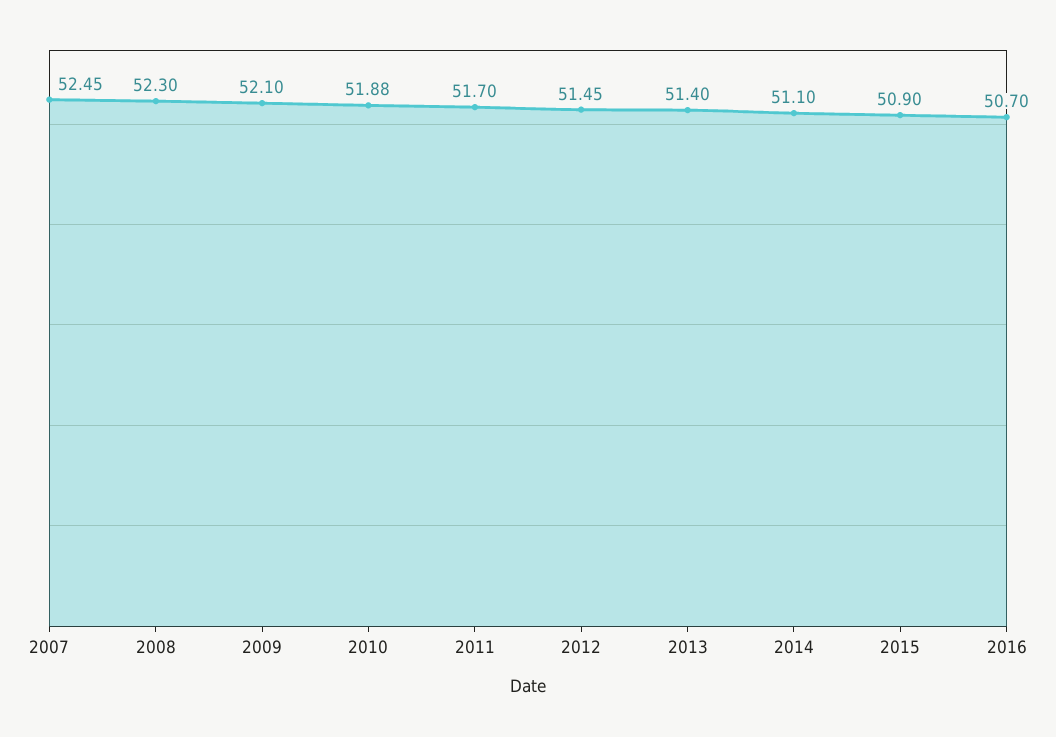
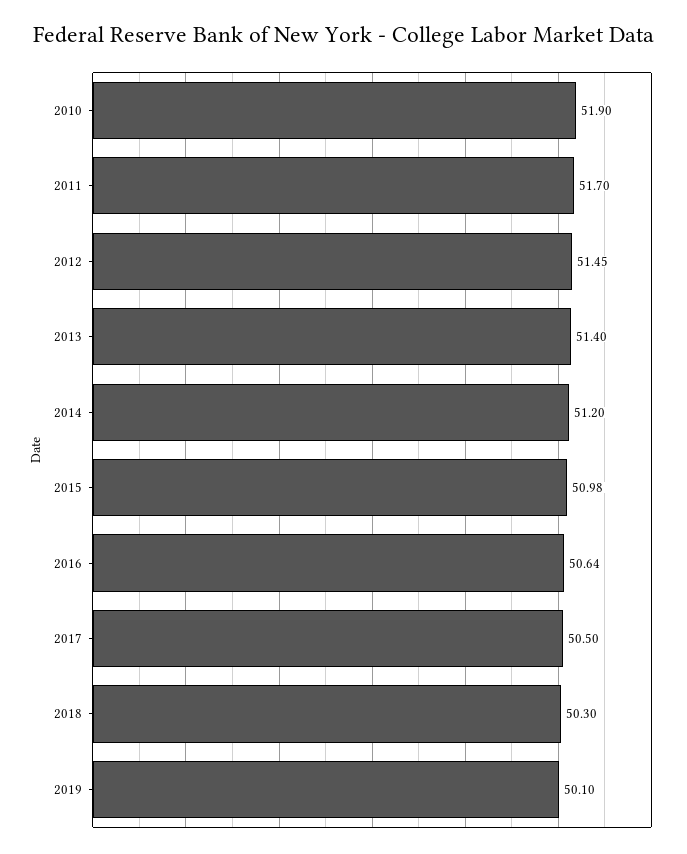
2007: 52.45 -> none
2008: 52.3 -> none
2009: 52.1 -> none
2010: 51.88 -> 51.9
2014: 51.1 -> 51.2
2015: 50.9 -> 50.98
2016: 50.7 -> 50.64
2017: none -> 50.5
2018: none -> 50.3
2019: none -> 50.1

